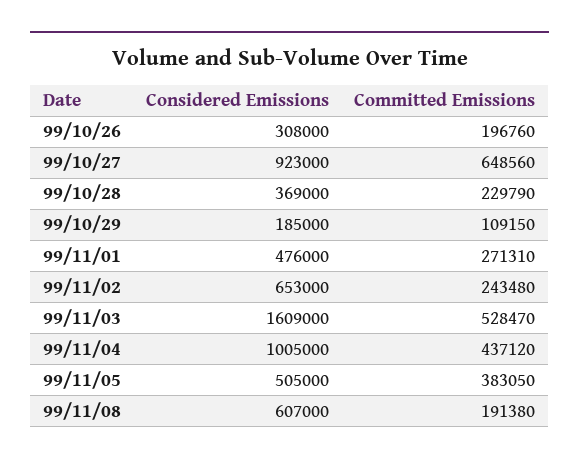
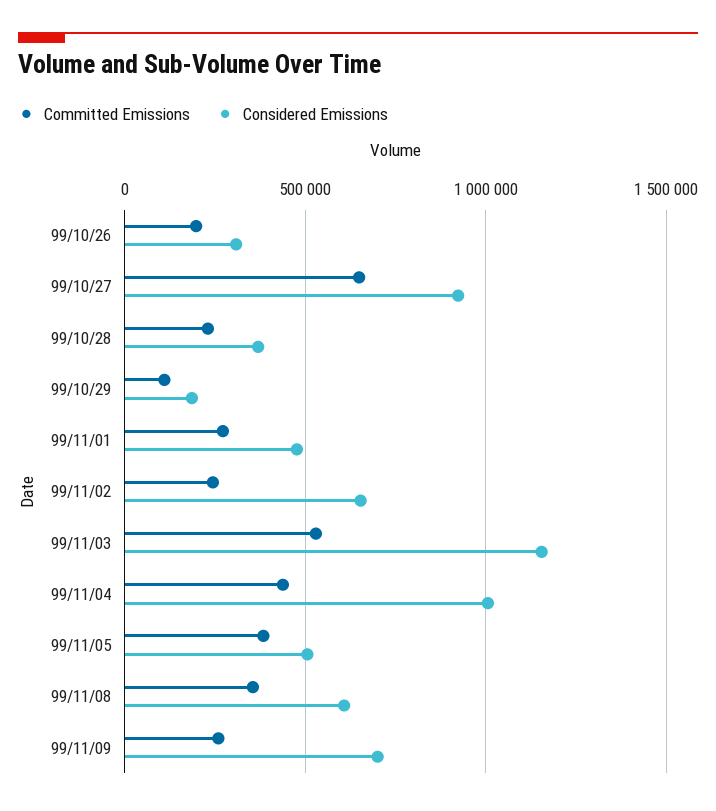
Considered Emissions, 99/11/03: 1609000 -> 1150000
Committed Emissions, 99/11/08: 191380 -> 350000
Committed Emissions, 99/11/09: none -> 250000
Considered Emissions, 99/11/09: none -> 700000

